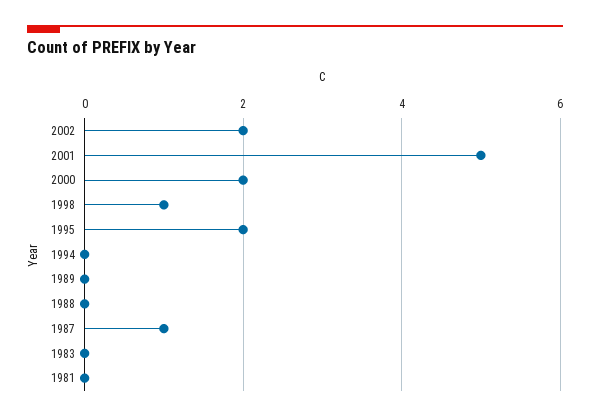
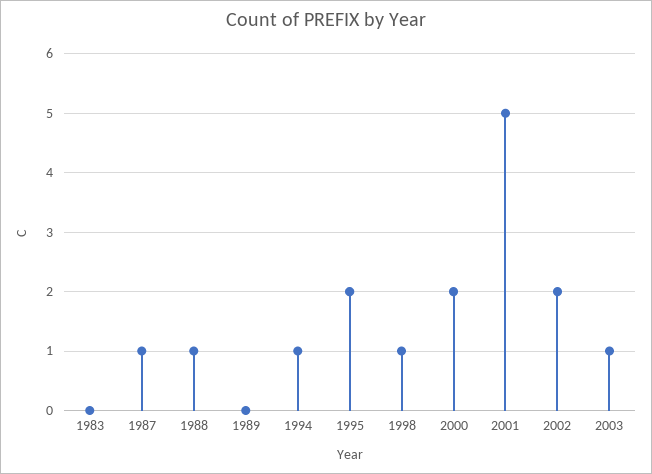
1994: 0 -> 1
1988: 0 -> 1
1981: 0 -> none
2003: none -> 1

